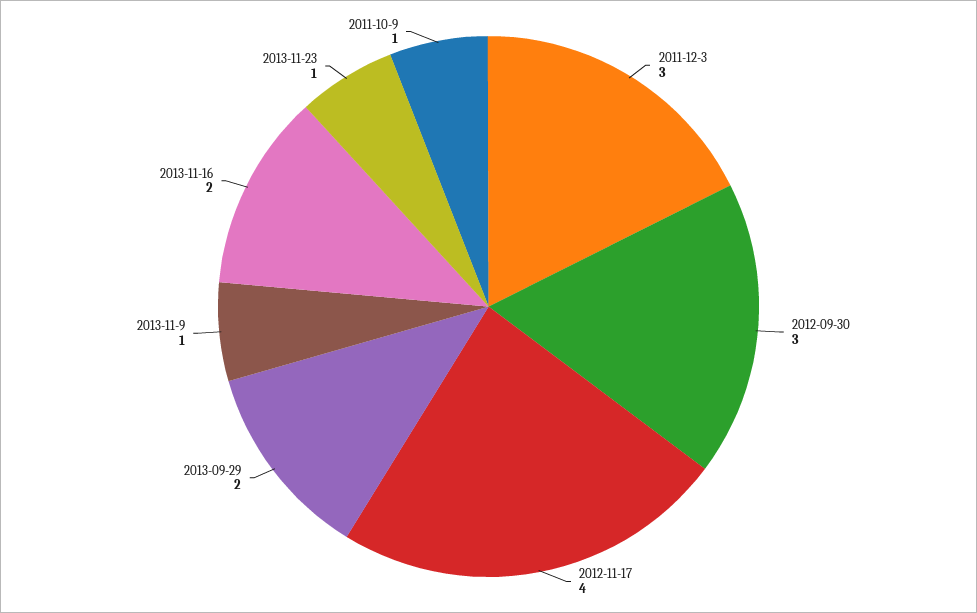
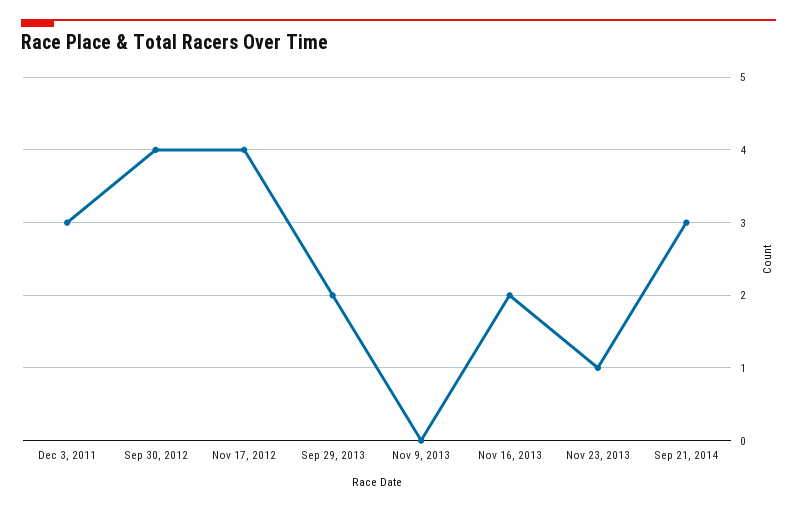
2012-09-30: 3 -> 4
2013-11-9: 1 -> 0
2011-10-9: 1 -> none
Sep 21, 2014: none -> 3

